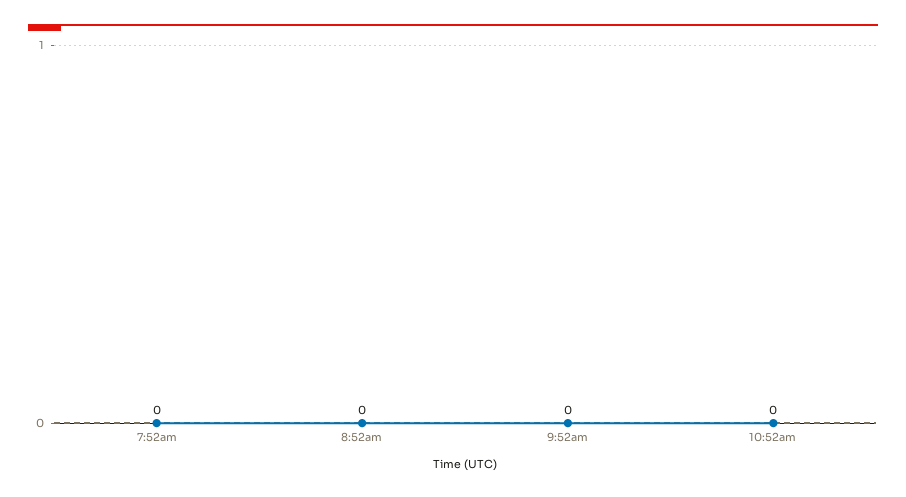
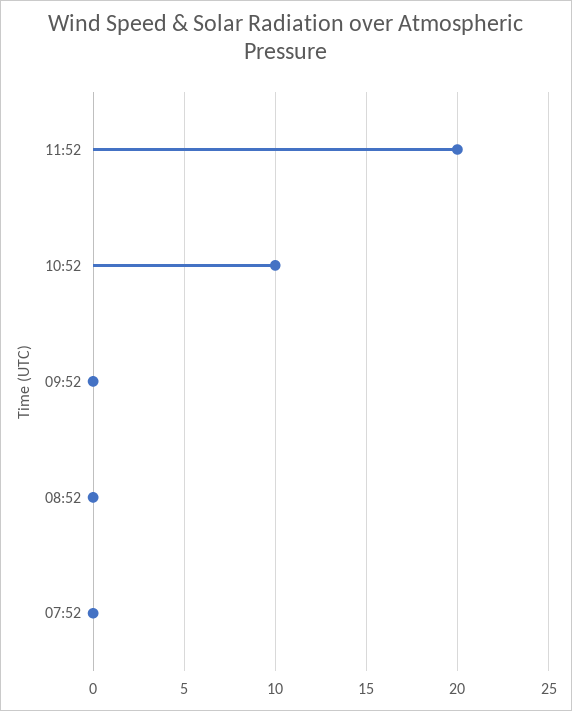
10:52am: 0 -> 10
11:52: none -> 20

